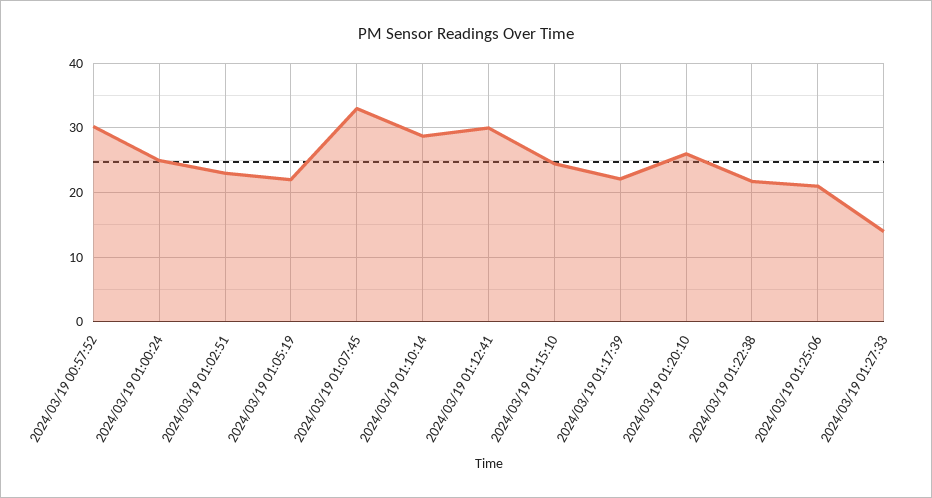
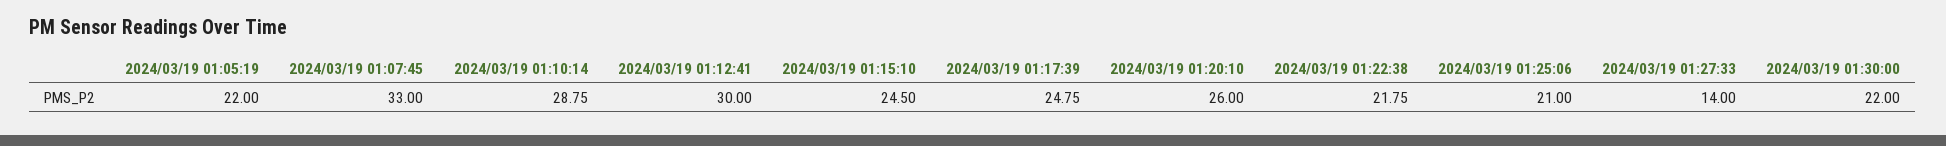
2024/03/19 00:57:52: 30 -> none
2024/03/19 01:00:24: 25 -> none
2024/03/19 01:02:51: 23 -> none
2024/03/19 01:17:39: 22 -> 24.75
2024/03/19 01:30:00: none -> 22

